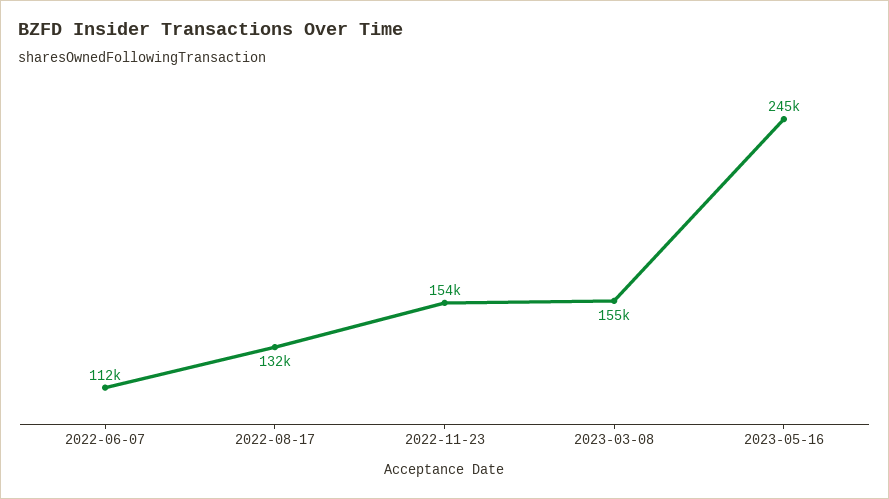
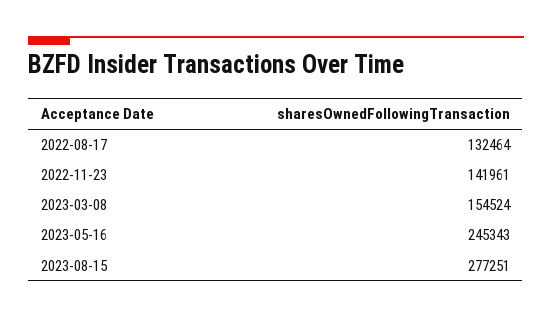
2022-06-07: 112000 -> none
2022-11-23: 154000 -> 141961
2023-08-15: none -> 277251

